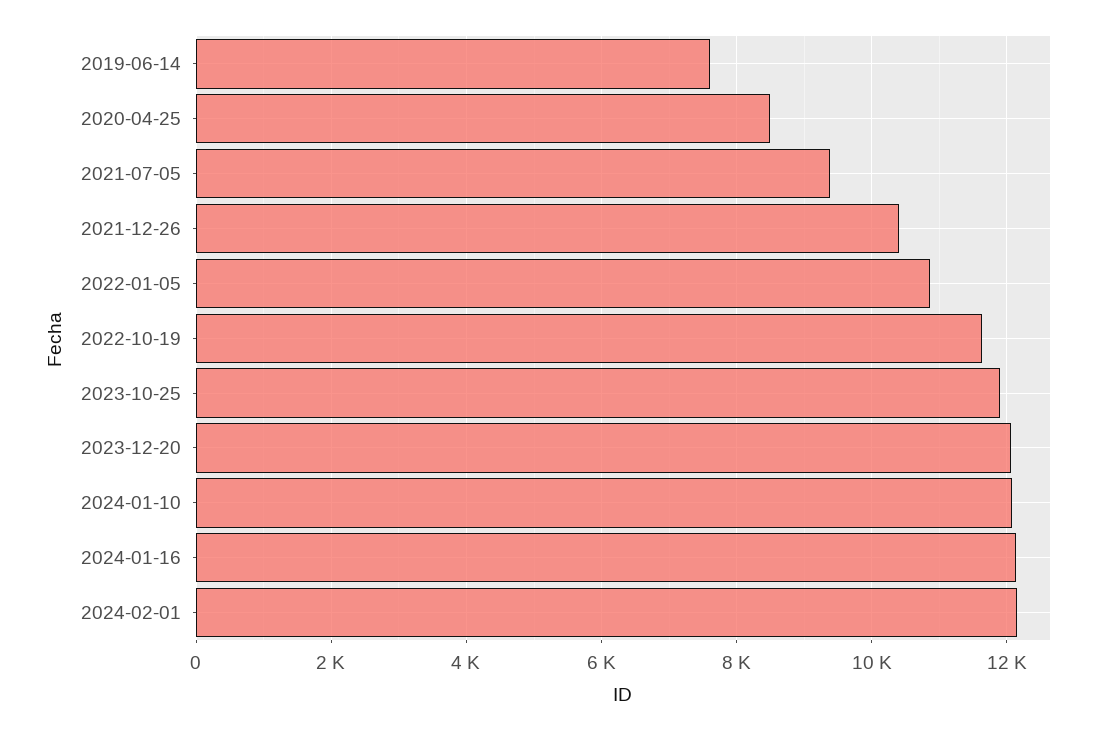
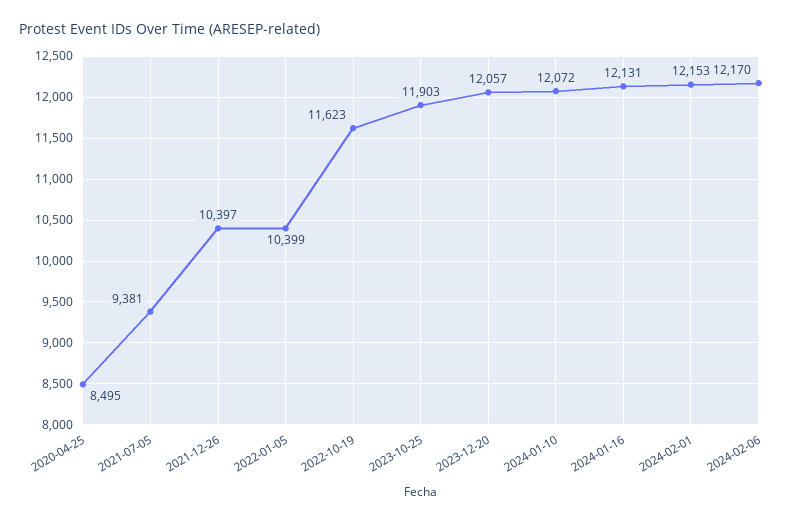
2019-06-14: 7600 -> none
2022-01-05: 10800 -> 10399
2024-02-06: none -> 12170

